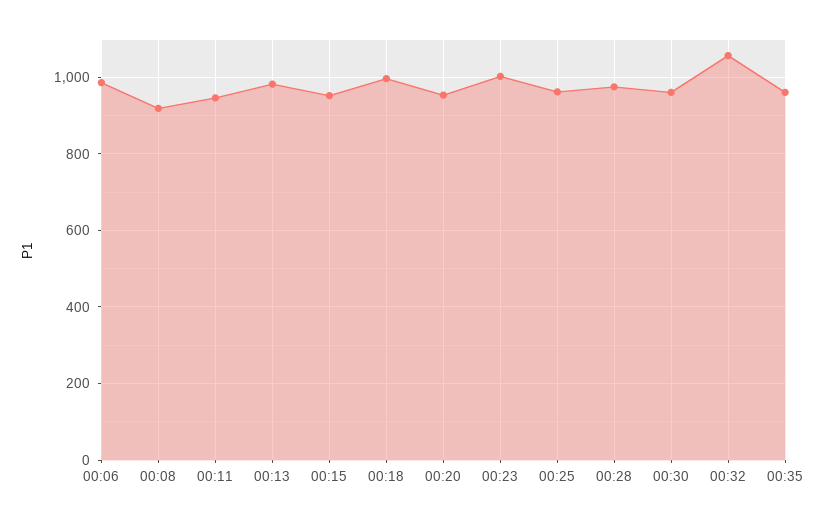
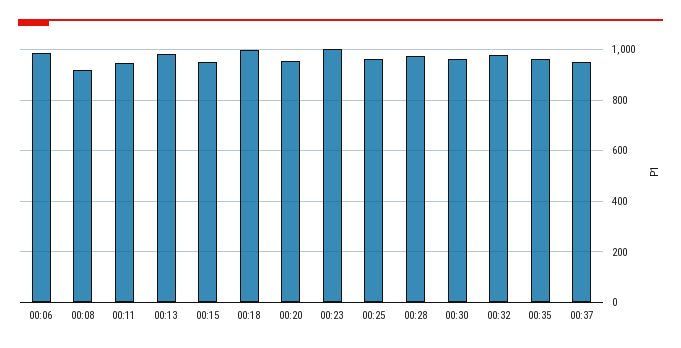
00:32: 1060 -> 975
00:37: none -> 950

